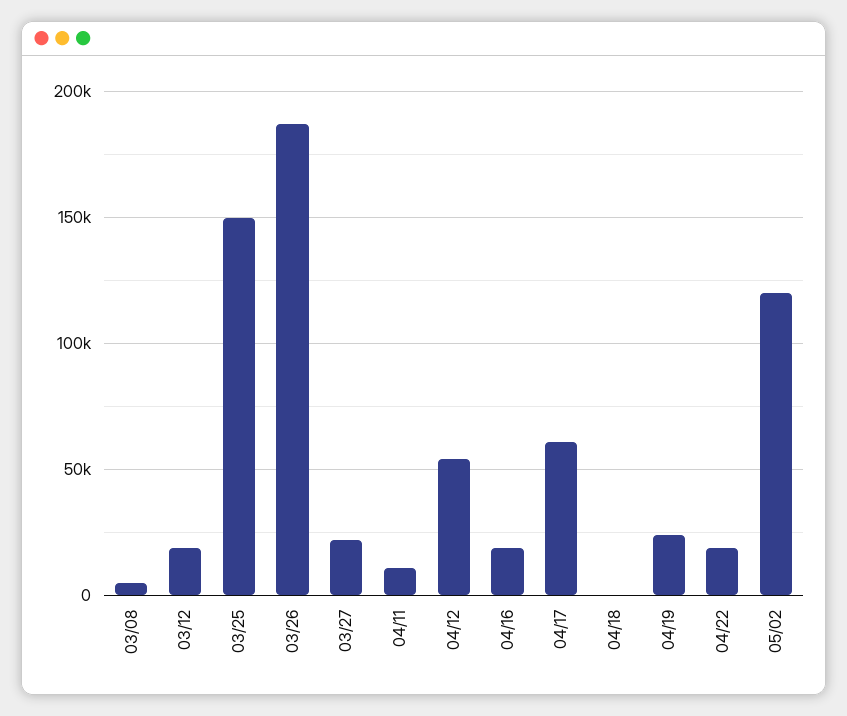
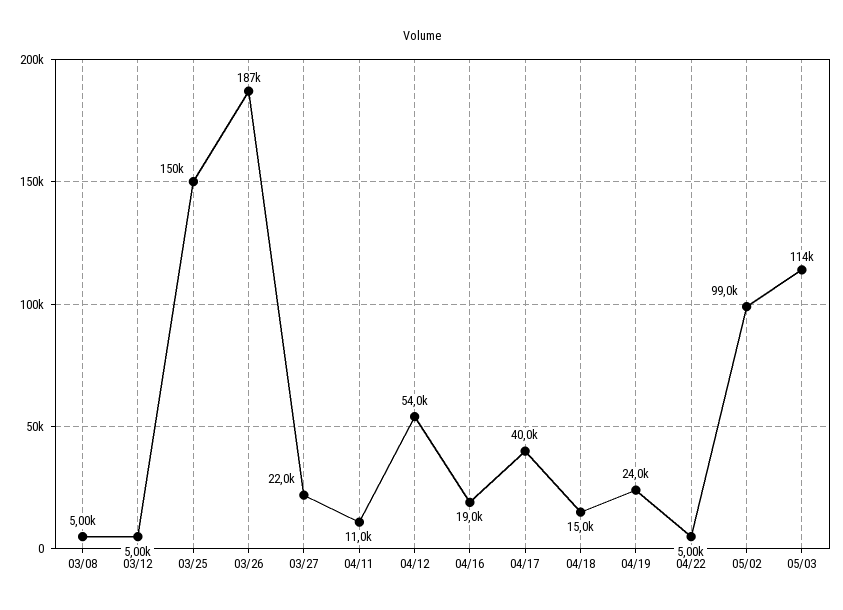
03/12: 20000 -> 5000
04/17: 60000 -> 40000
04/18: 0 -> 15000
04/22: 20000 -> 5000
05/02: 120000 -> 99000
05/03: none -> 114000

